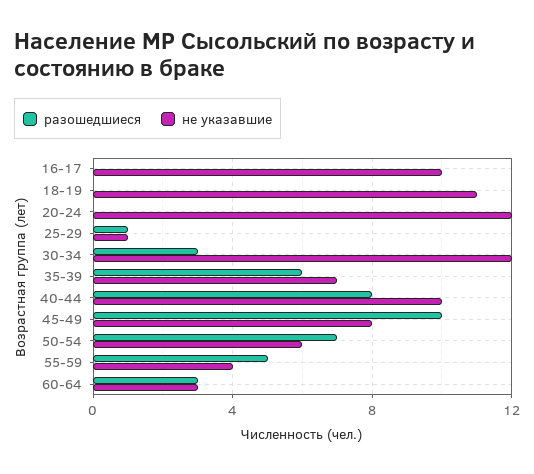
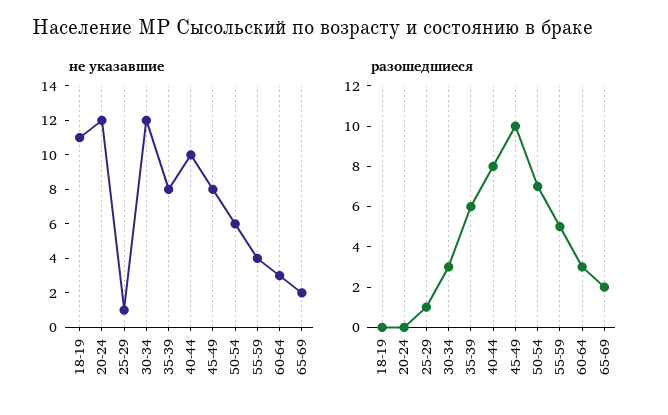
разошедшиеся, 16-17: 0 -> none
не указавшие, 16-17: 10 -> none
не указавшие, 35-39: 7 -> 8
не указавшие, 65-69: none -> 2
разошедшиеся, 65-69: none -> 2

